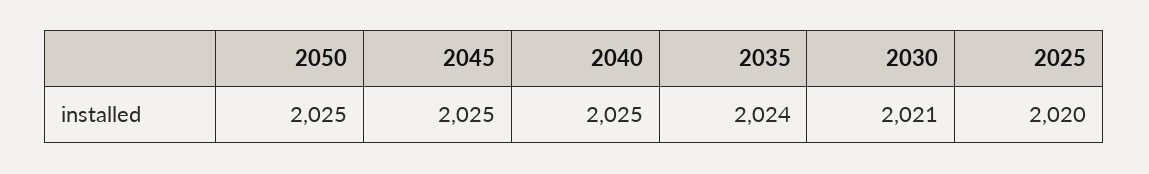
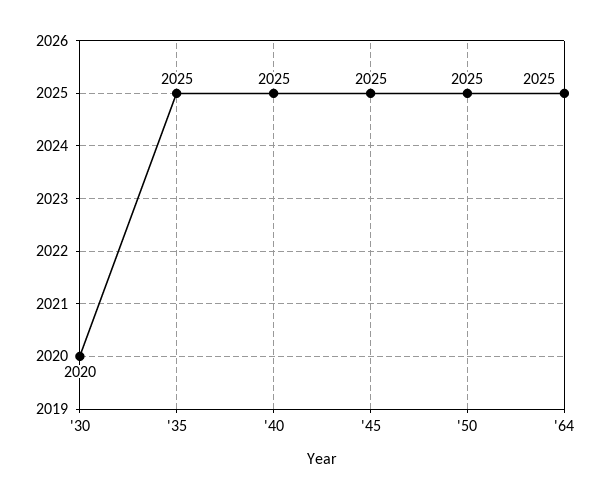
2035: 2024 -> 2025
2030: 2021 -> 2020
2025: 2020 -> none
'64: none -> 2025

